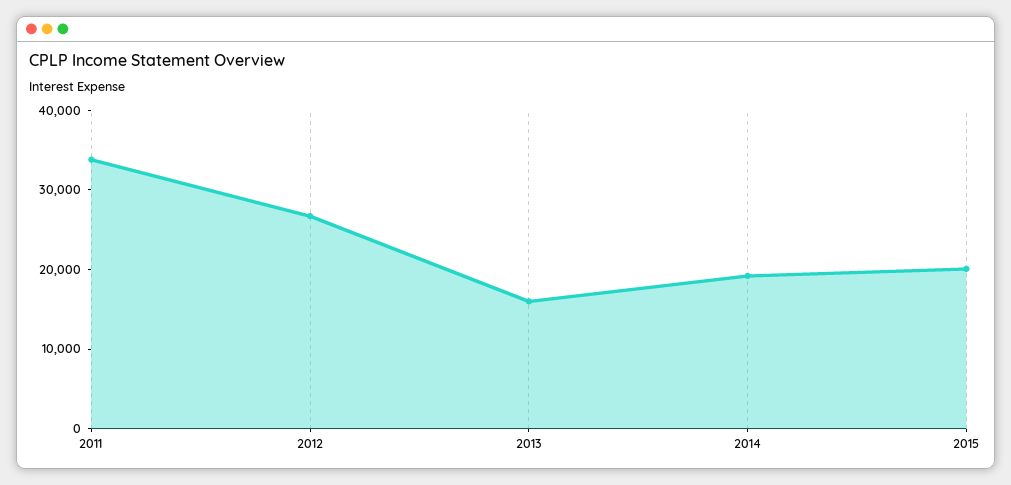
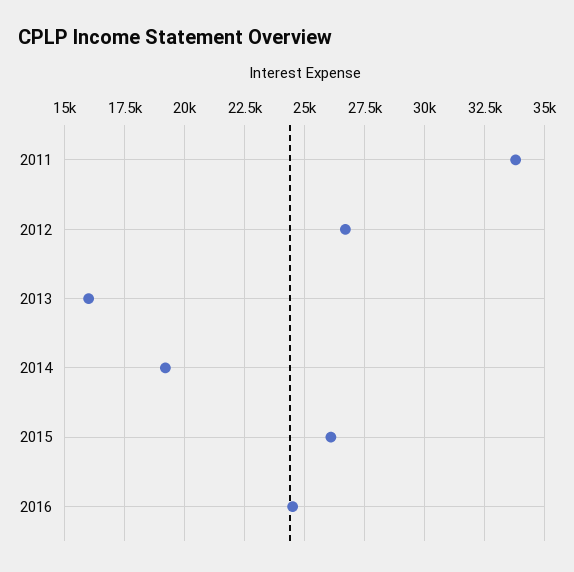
2015: 20000 -> 26000
2016: none -> 24500

